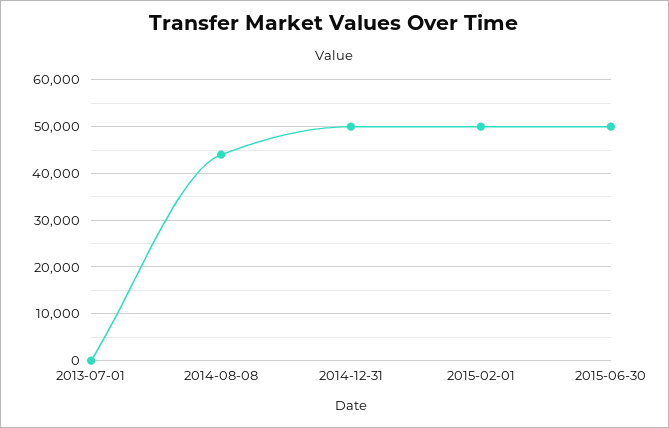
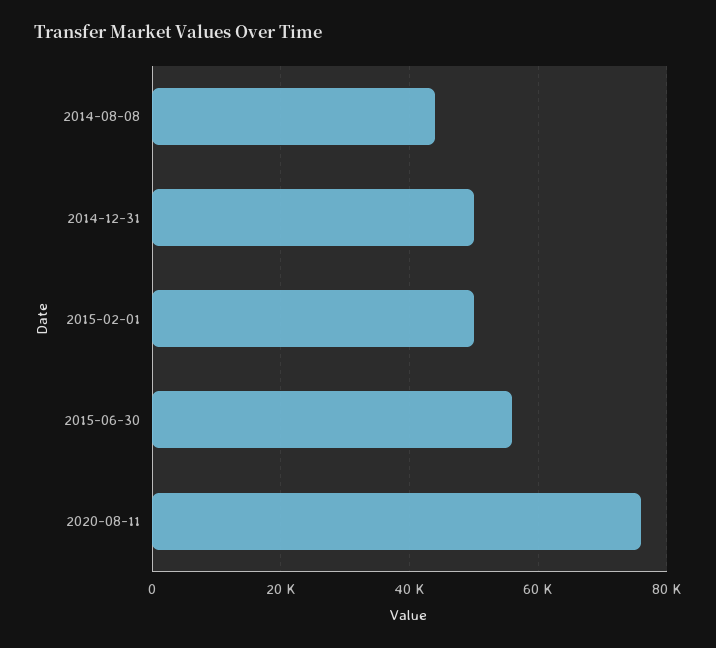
2013-07-01: 0 -> none
2015-06-30: 50000 -> 56000
2020-08-11: none -> 76000

